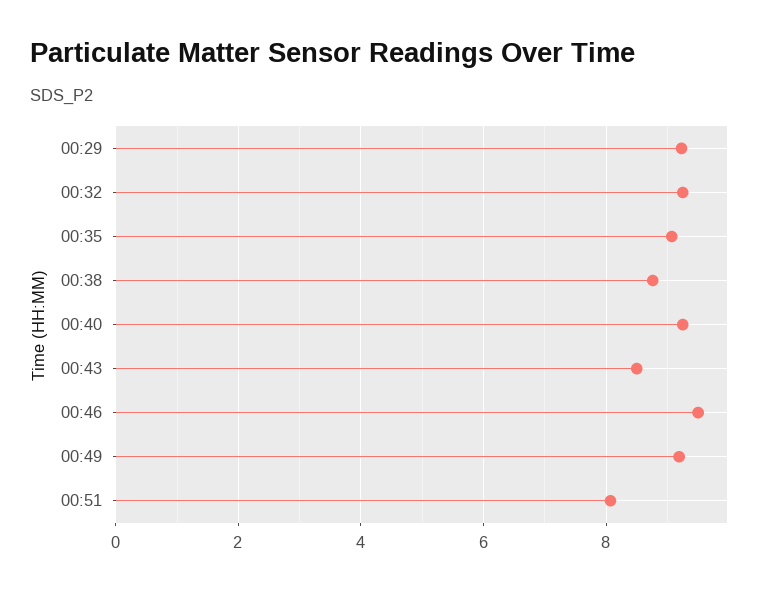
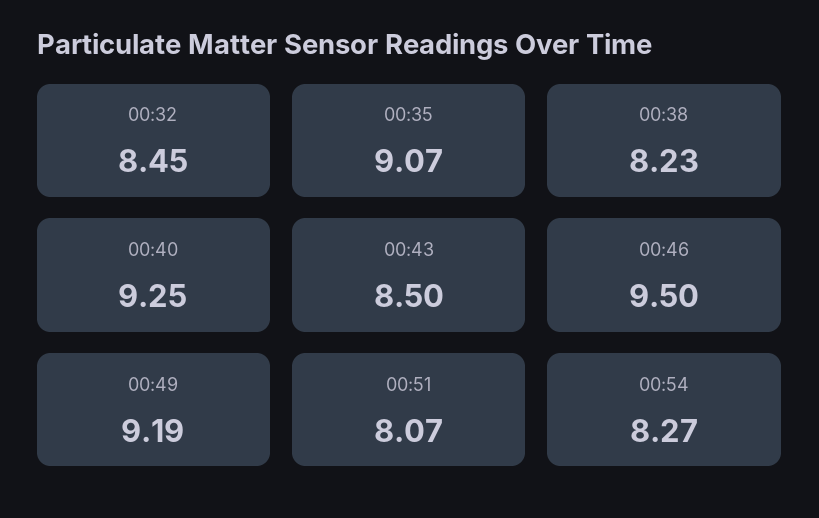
00:29: 9.2 -> none
00:32: 9.2 -> 8.45
00:38: 8.8 -> 8.23
00:54: none -> 8.27

